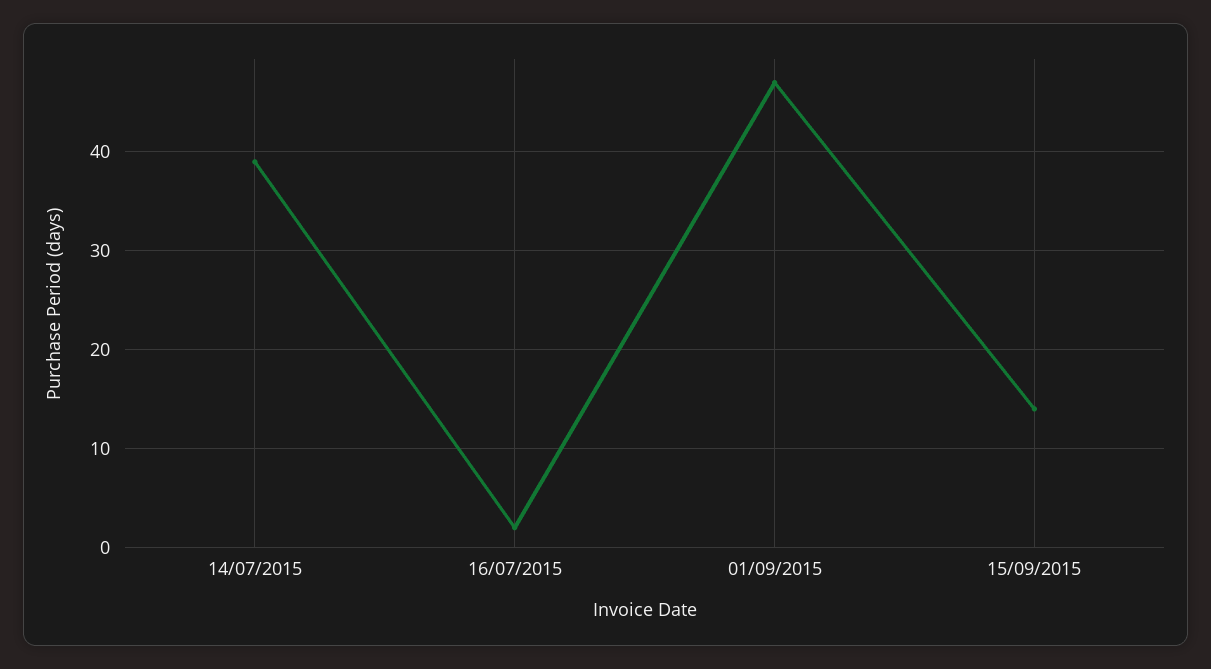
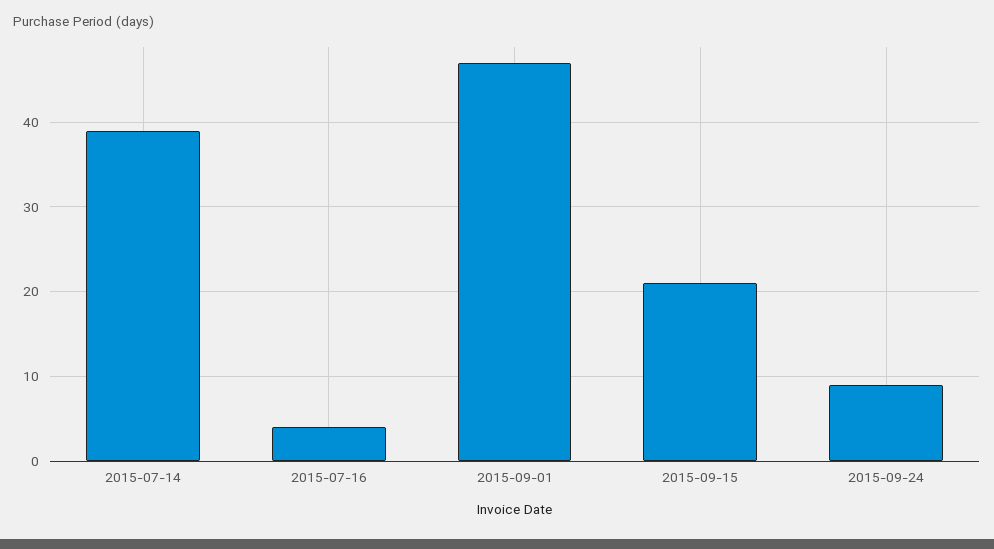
16/07/2015: 2 -> 4
15/09/2015: 14 -> 21
2015-09-24: none -> 9

